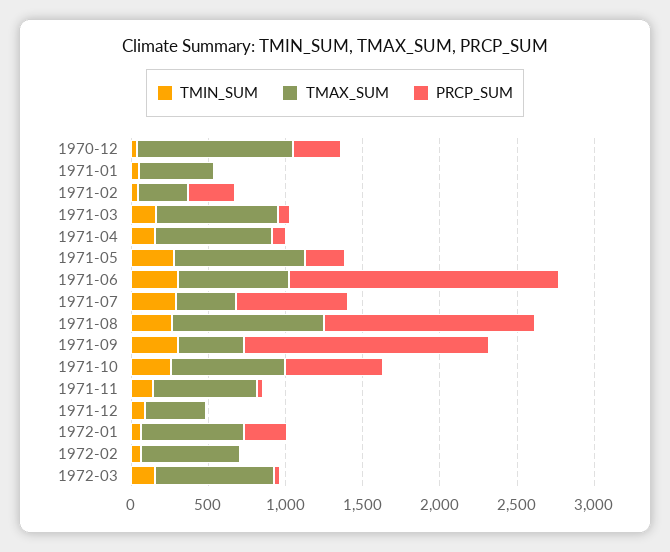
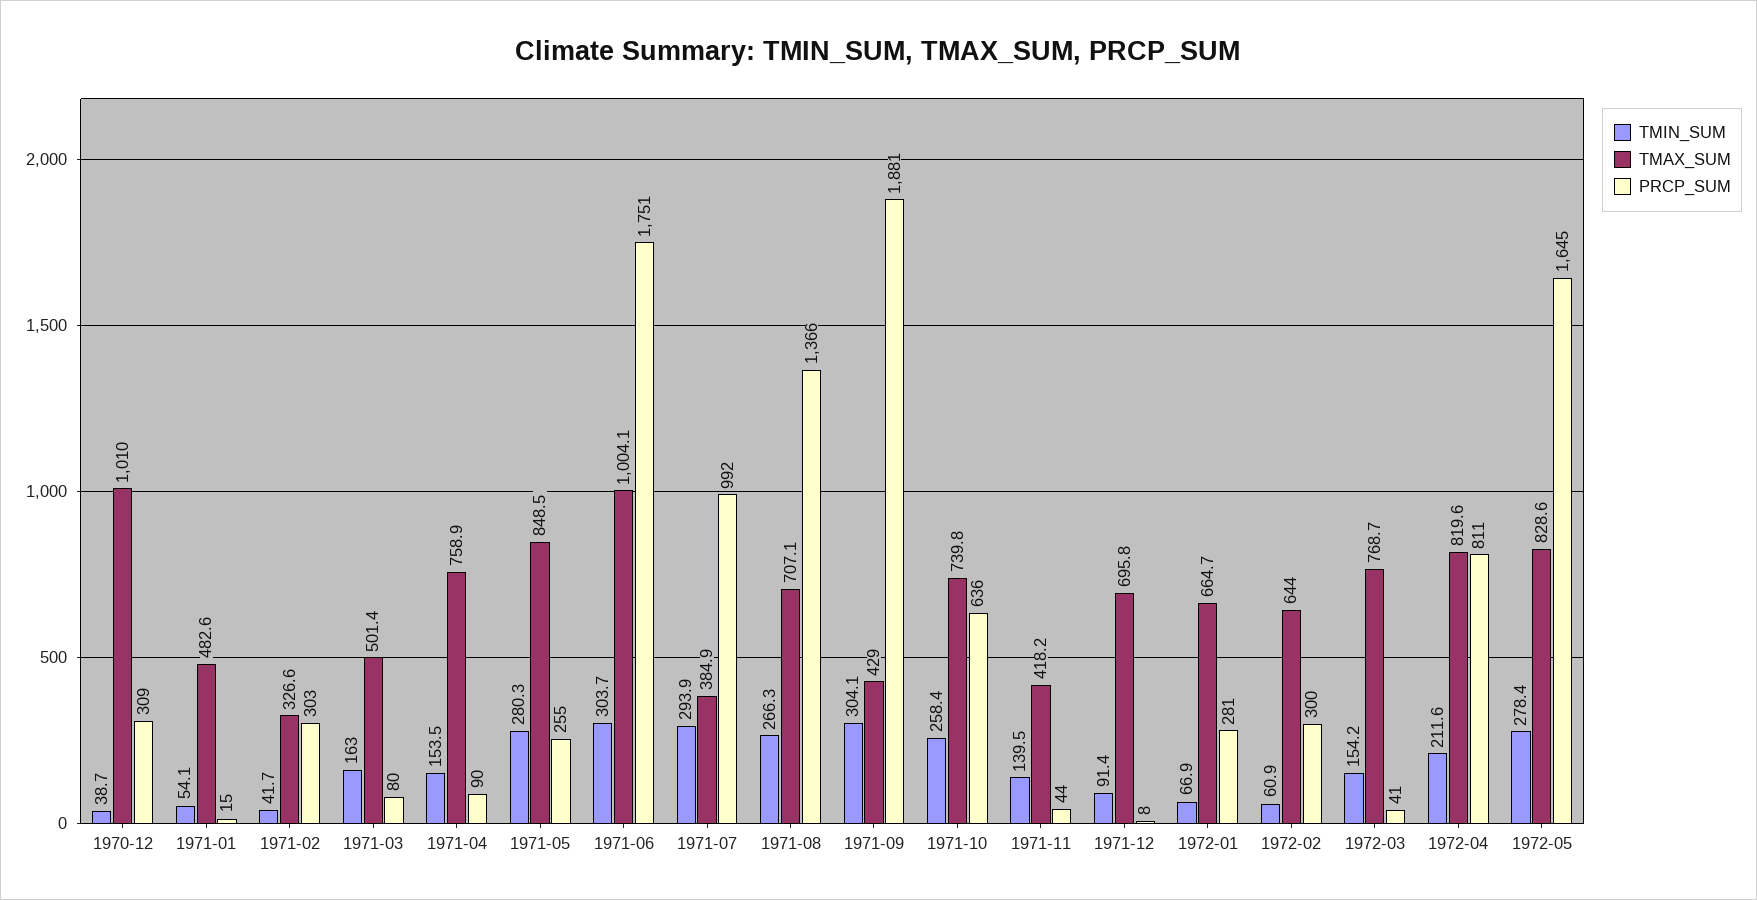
TMAX_SUM, 1971-03: 800 -> 501.4
TMAX_SUM, 1971-06: 700 -> 1004.1
PRCP_SUM, 1971-07: 700 -> 992
TMAX_SUM, 1971-08: 1000 -> 707.1
PRCP_SUM, 1971-09: 1600 -> 1881
TMAX_SUM, 1971-11: 700 -> 418.2
TMAX_SUM, 1971-12: 400 -> 695.8
PRCP_SUM, 1972-02: 0 -> 300
TMIN_SUM, 1972-04: none -> 211.6
TMAX_SUM, 1972-04: none -> 819.6
PRCP_SUM, 1972-04: none -> 811
TMIN_SUM, 1972-05: none -> 278.4
TMAX_SUM, 1972-05: none -> 828.6
PRCP_SUM, 1972-05: none -> 1645

